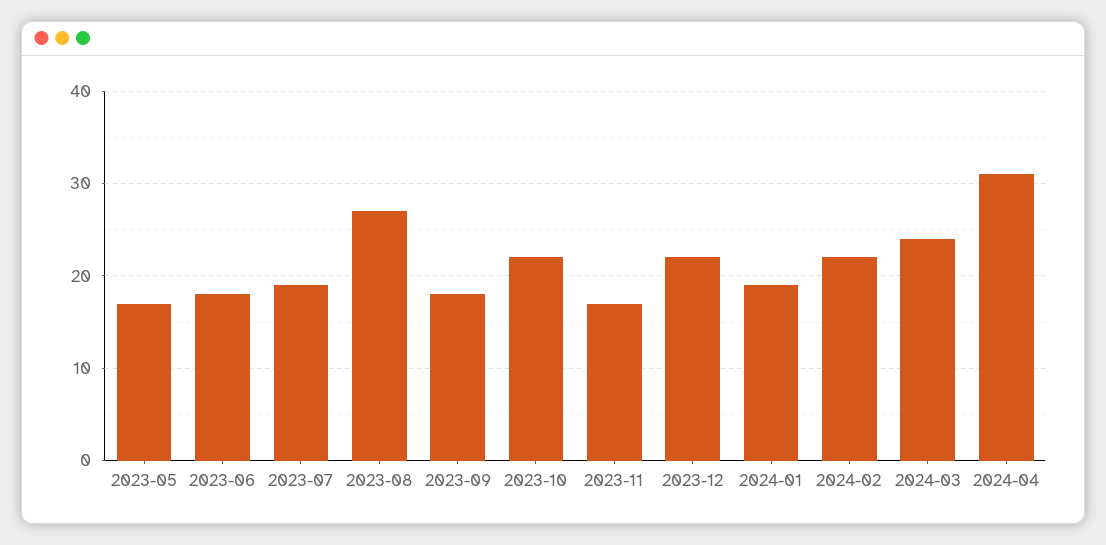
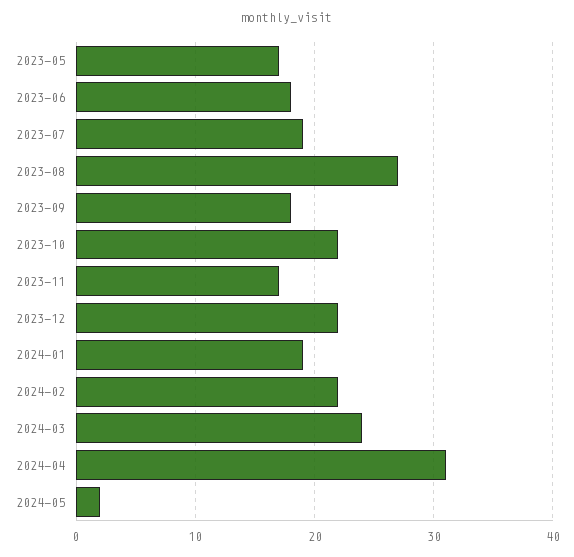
2024-05: none -> 2

